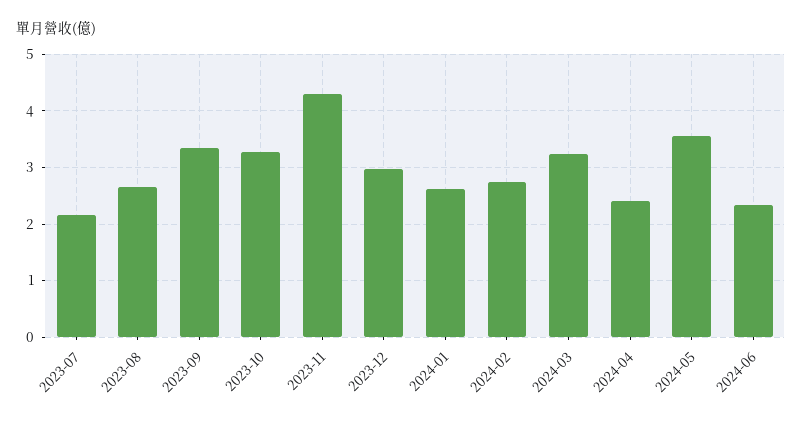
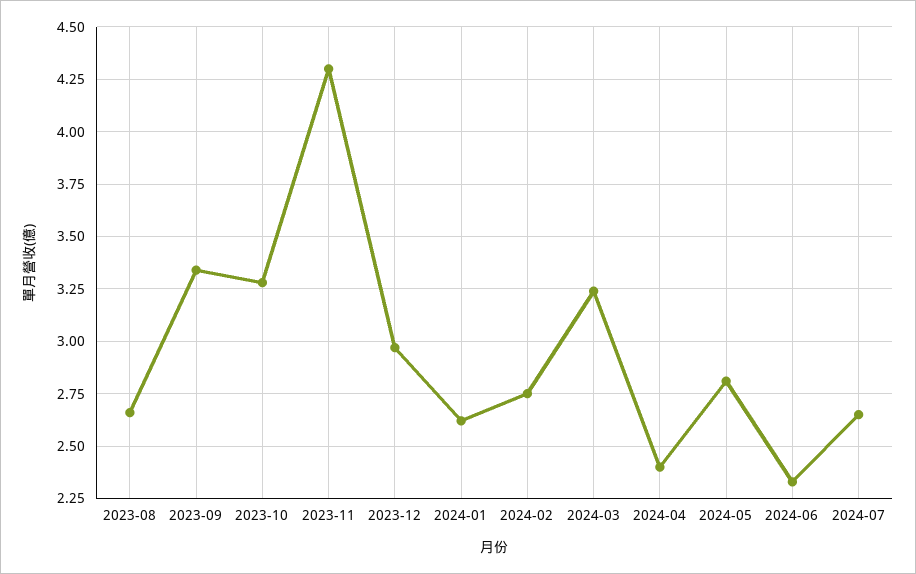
2023-07: 2.2 -> none
2024-05: 3.6 -> 2.8
2024-07: none -> 2.65

